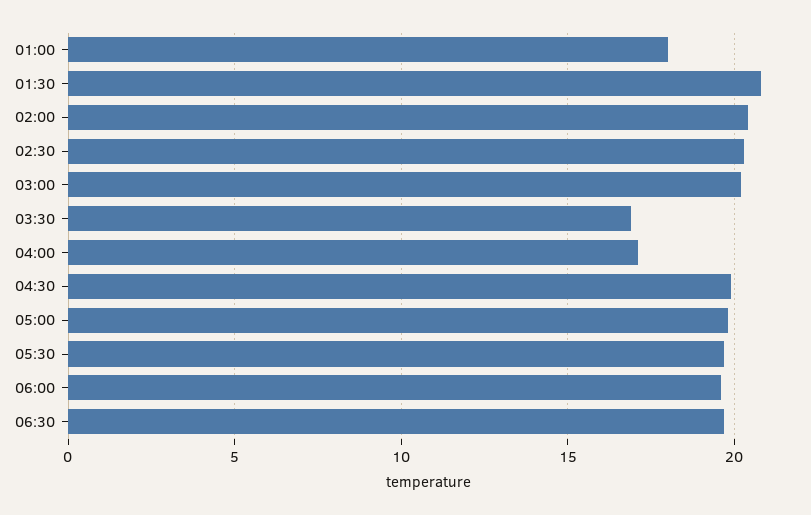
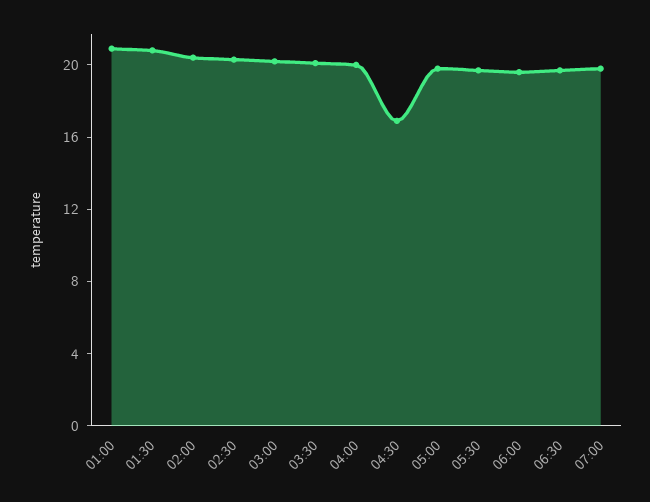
01:00: 18 -> 21
03:30: 17 -> 20
04:00: 17 -> 20
04:30: 20 -> 17
07:00: none -> 20

